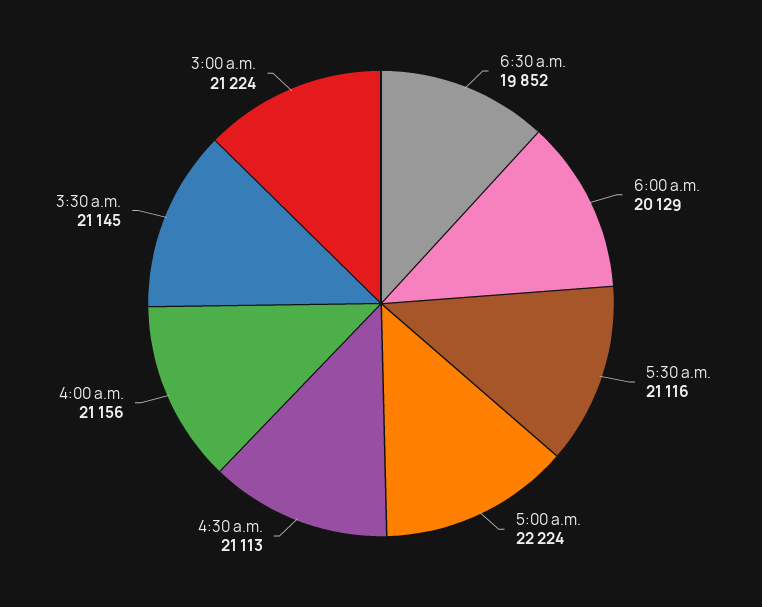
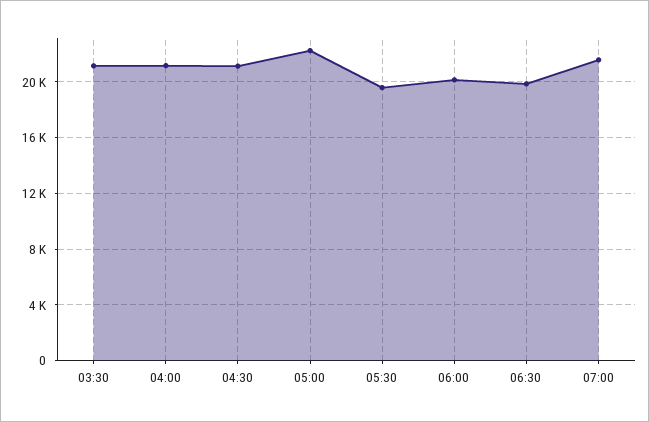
5:30 a.m.: 21116 -> 19500
3:00 a.m.: 21224 -> none
07:00: none -> 21500

